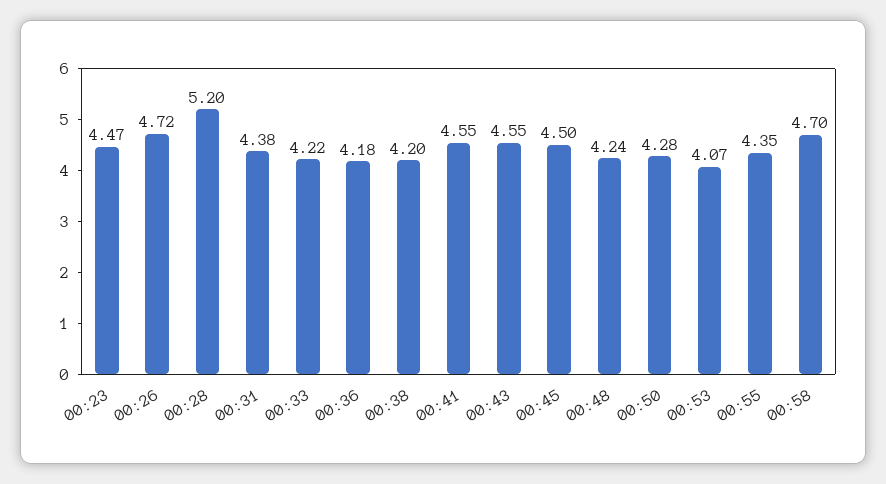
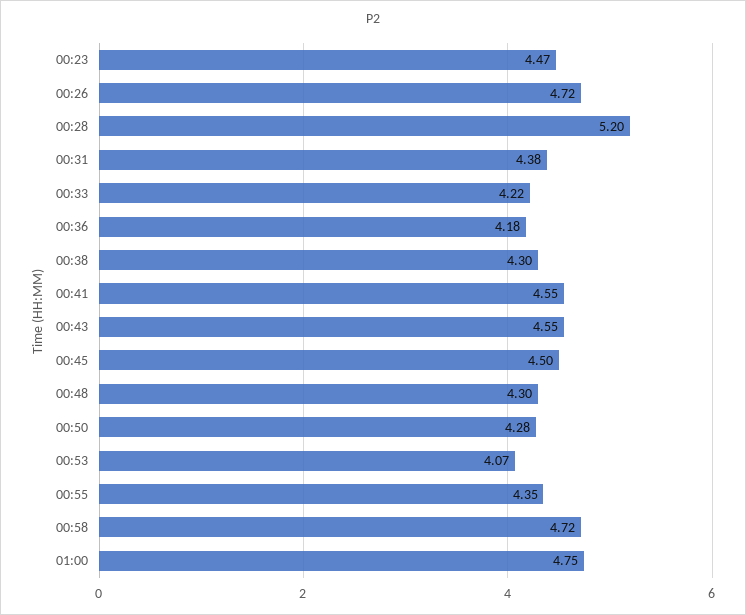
00:38: 4.2 -> 4.3
00:48: 4.24 -> 4.3
00:58: 4.7 -> 4.72
01:00: none -> 4.75

